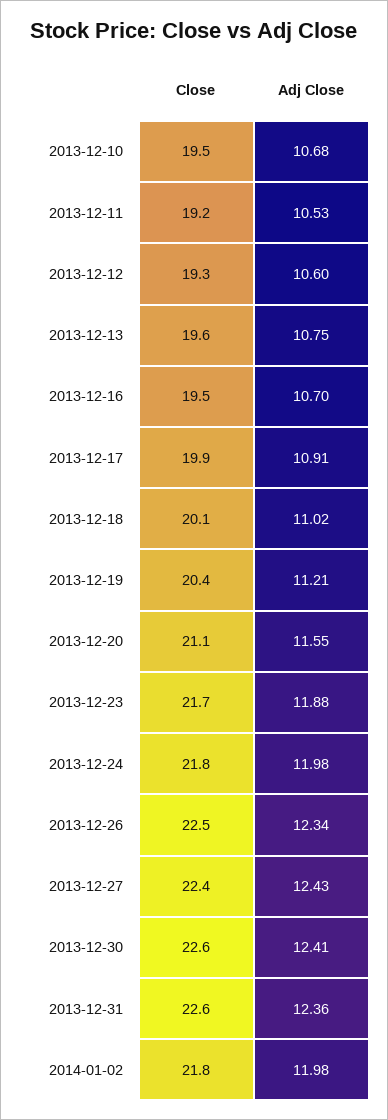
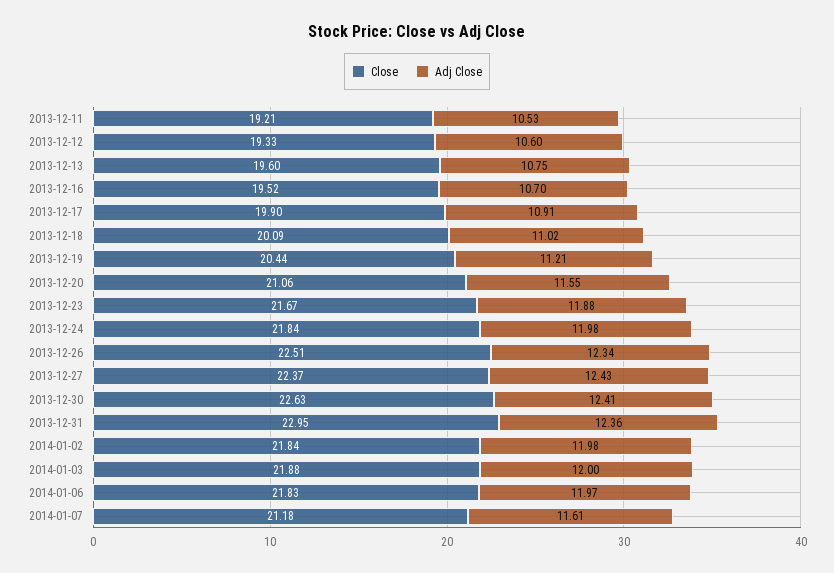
Close, 2013-12-10: 19.5 -> none
Adj Close, 2013-12-10: 10.68 -> none
Close, 2013-12-31: 22.6 -> 22.95
Close, 2014-01-03: none -> 21.88
Adj Close, 2014-01-03: none -> 12
Close, 2014-01-06: none -> 21.83
Adj Close, 2014-01-06: none -> 11.97
Close, 2014-01-07: none -> 21.18
Adj Close, 2014-01-07: none -> 11.61

